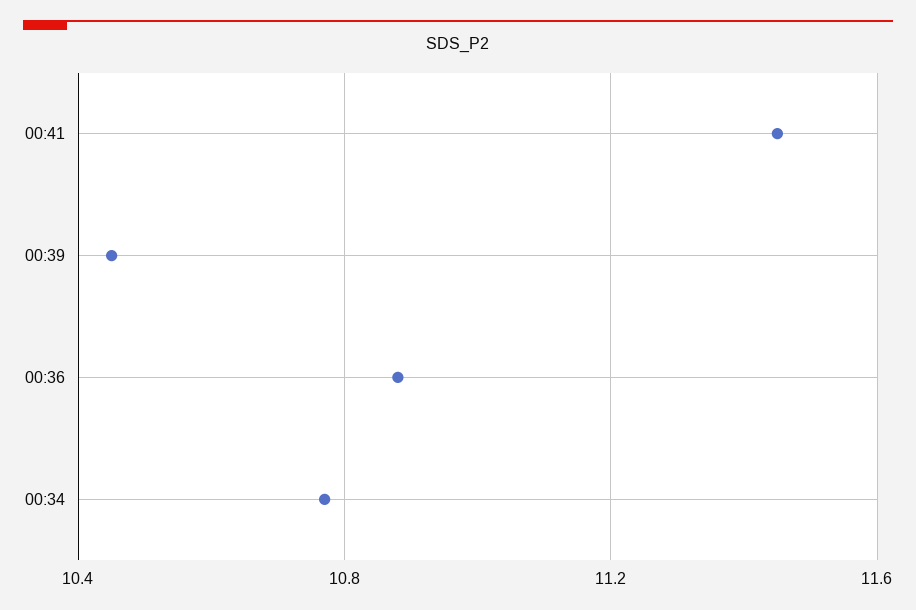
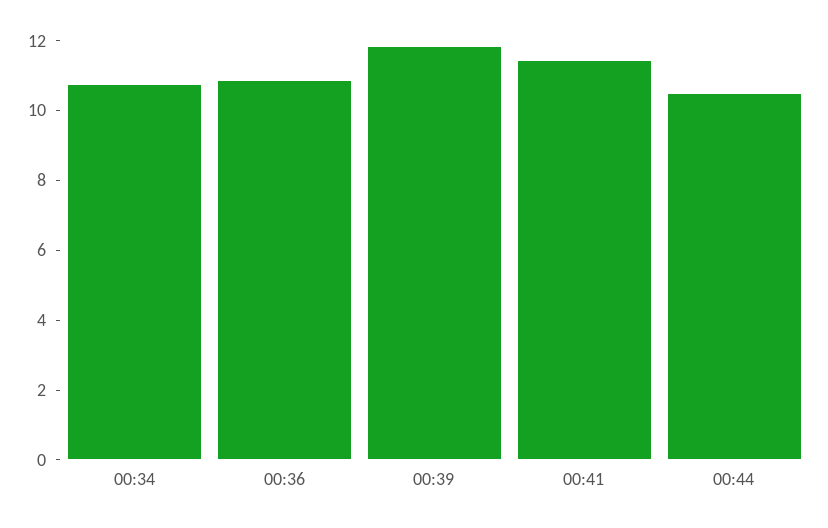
00:39: 10.45 -> 12
00:44: none -> 10.5

